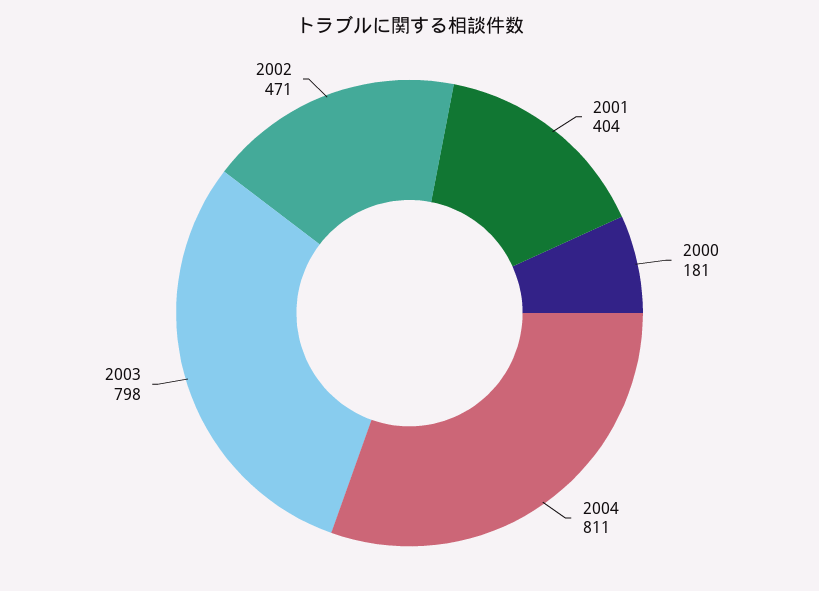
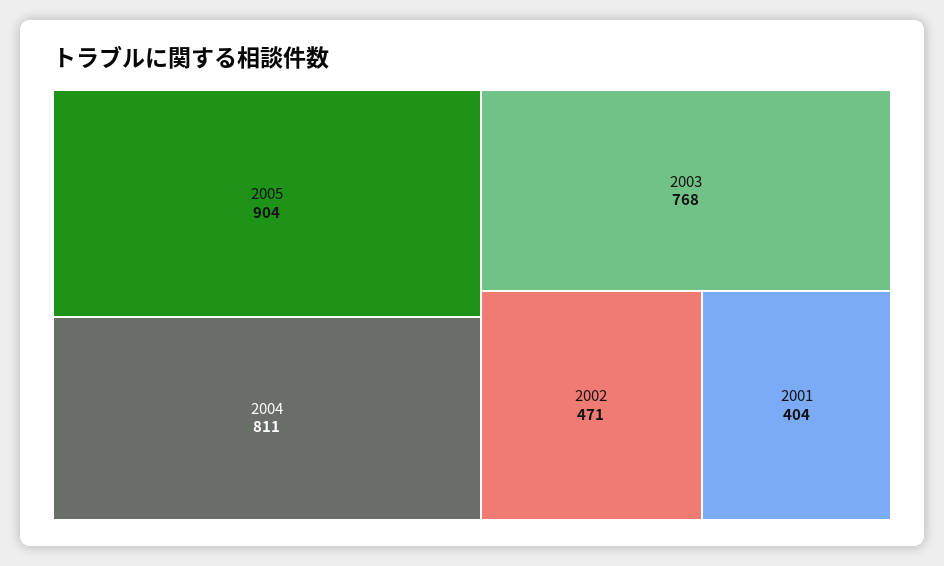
2000: 181 -> none
2003: 798 -> 768
2005: none -> 904

